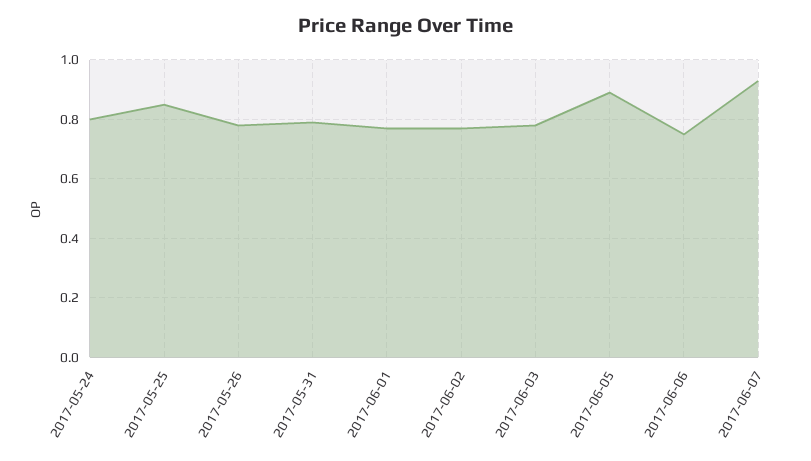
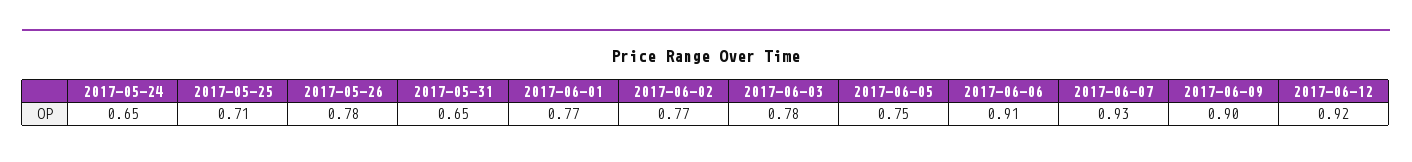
2017-05-24: 0.8 -> 0.65
2017-05-25: 0.85 -> 0.71
2017-05-31: 0.8 -> 0.65
2017-06-05: 0.9 -> 0.75
2017-06-06: 0.75 -> 0.91
2017-06-09: none -> 0.9
2017-06-12: none -> 0.92

